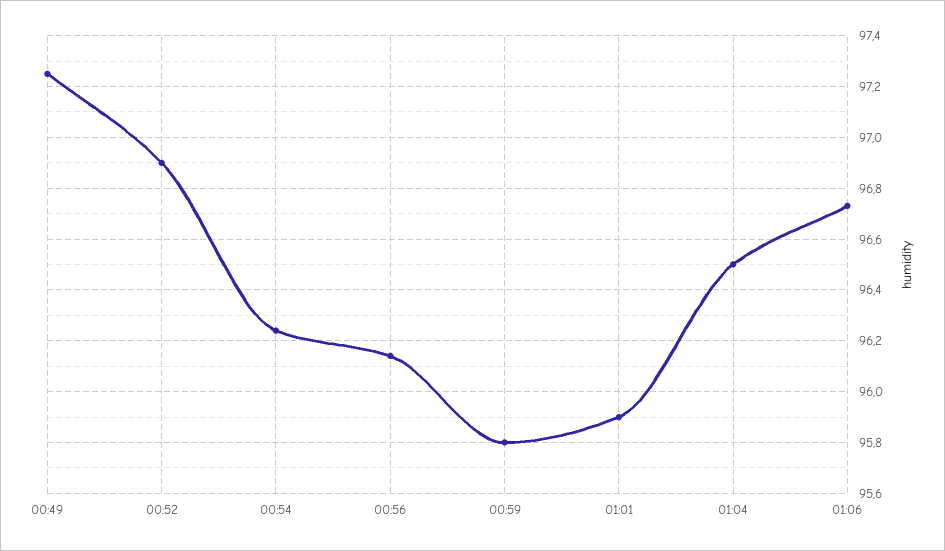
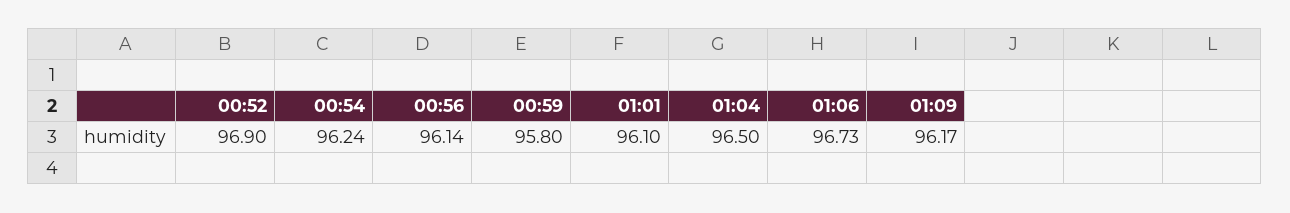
00:49: 97.25 -> none
01:01: 95.9 -> 96.1
01:09: none -> 96.17

